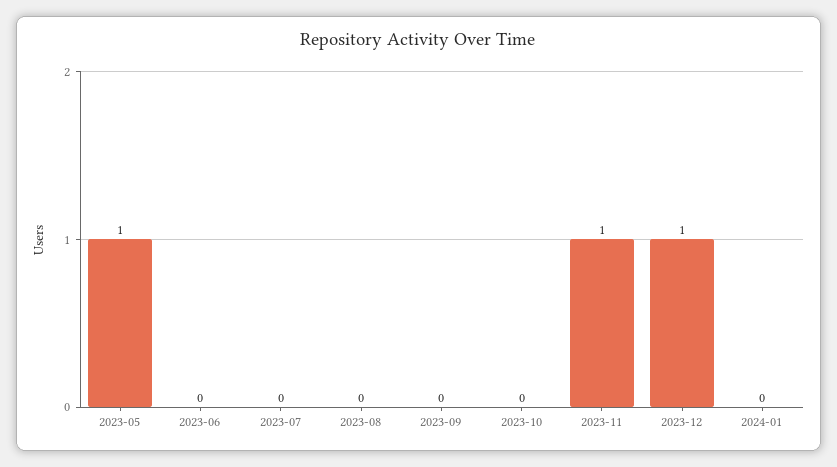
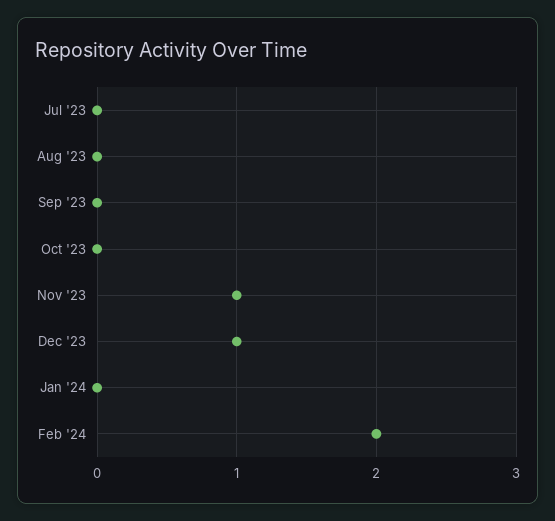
2023-05: 1 -> none
2023-06: 0 -> none
Feb '24: none -> 2

